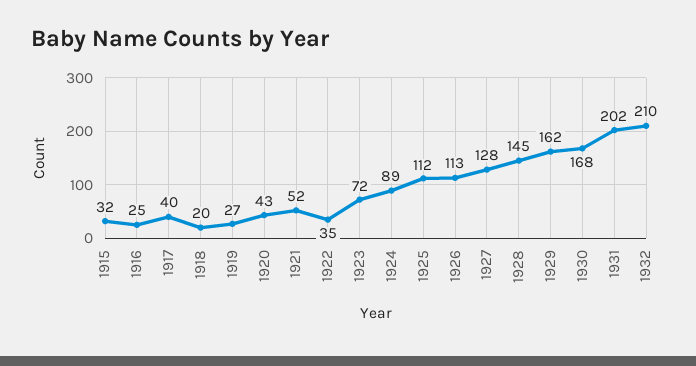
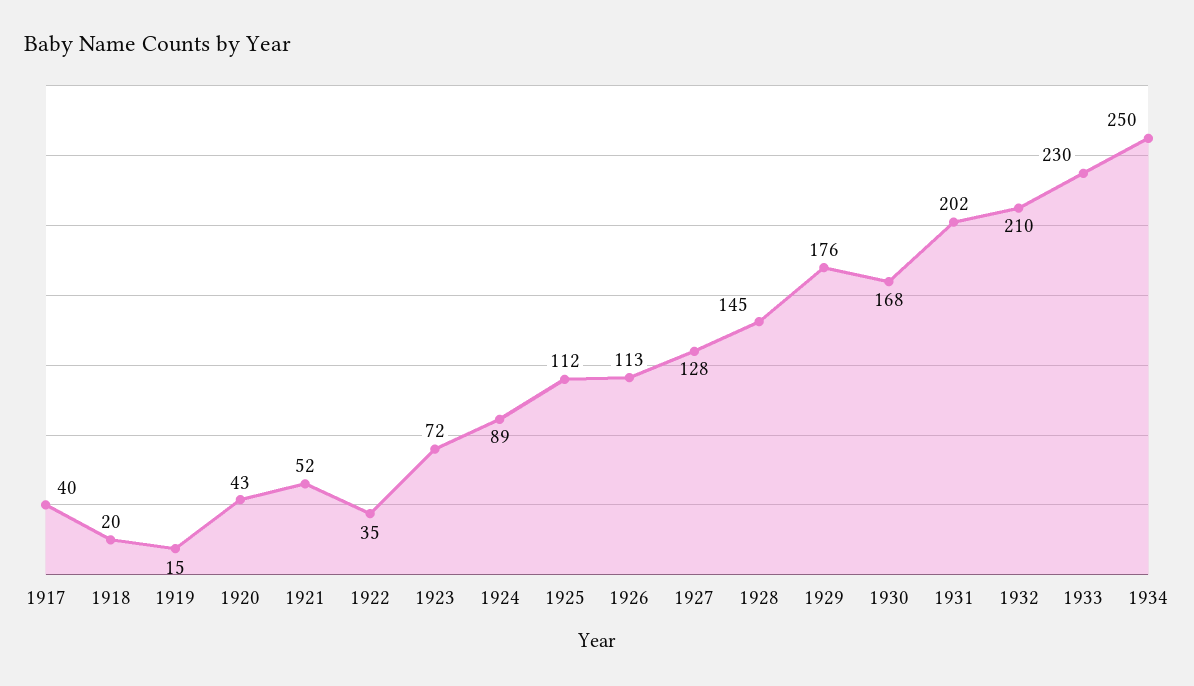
1915: 32 -> none
1916: 25 -> none
1919: 27 -> 15
1929: 162 -> 176
1933: none -> 230
1934: none -> 250

